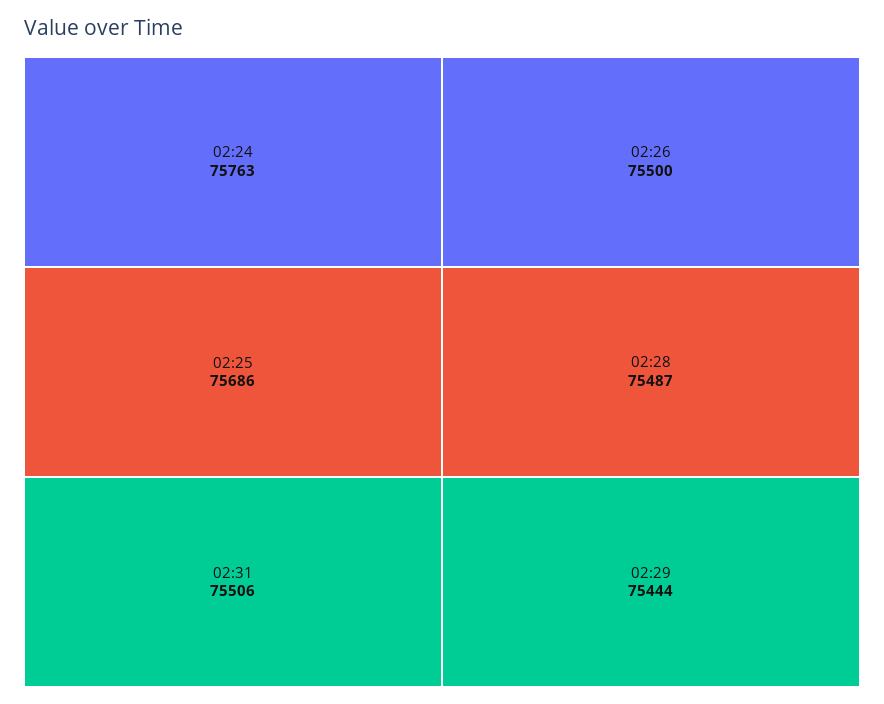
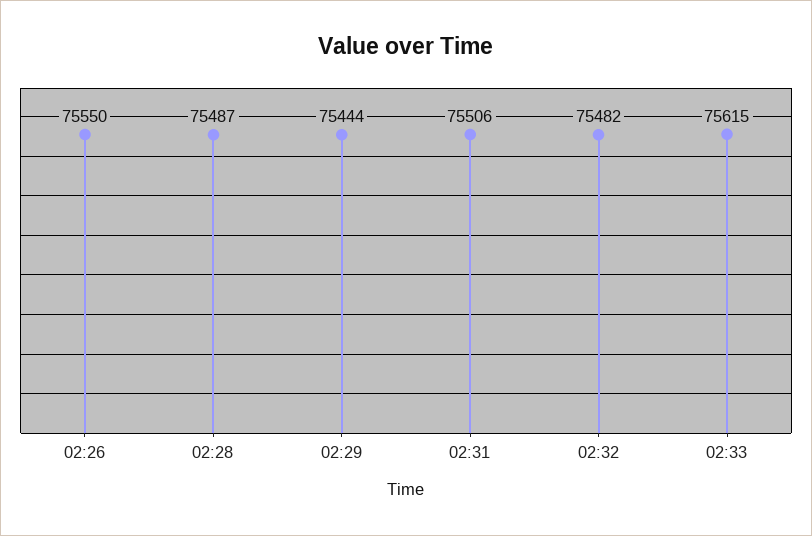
02:24: 75763 -> none
02:25: 75686 -> none
02:26: 75500 -> 75550
02:32: none -> 75482
02:33: none -> 75615

